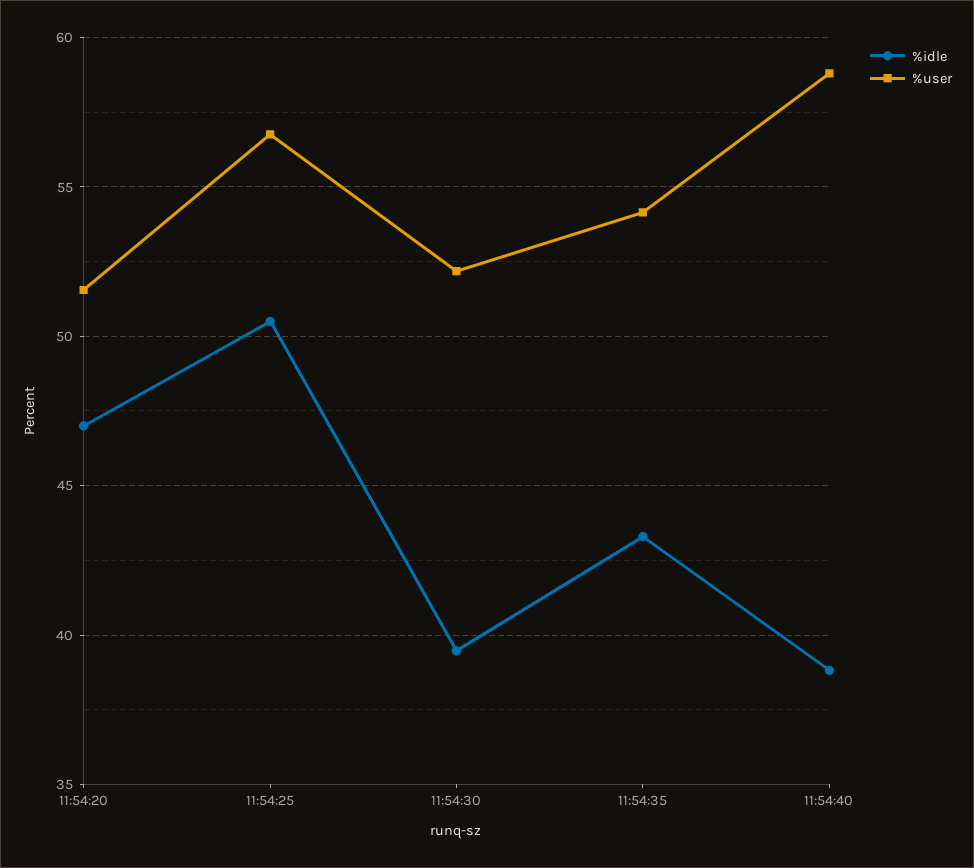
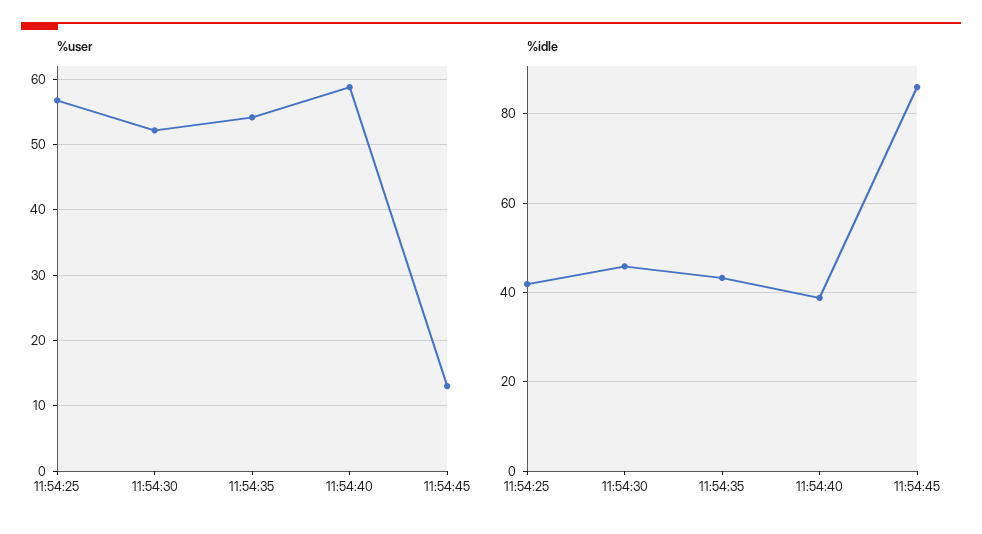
%idle, 11:54:20: 47 -> none
%user, 11:54:20: 51.5 -> none
%idle, 11:54:25: 50.5 -> 42
%idle, 11:54:30: 39.5 -> 46
%user, 11:54:45: none -> 13
%idle, 11:54:45: none -> 86

